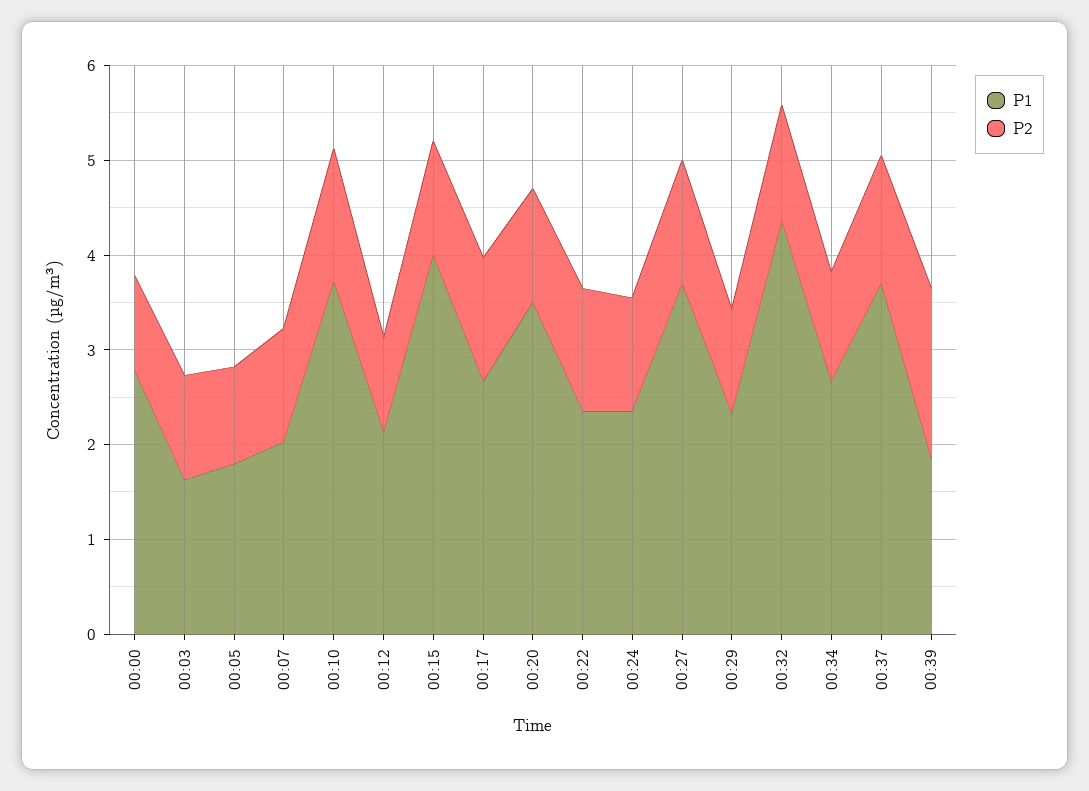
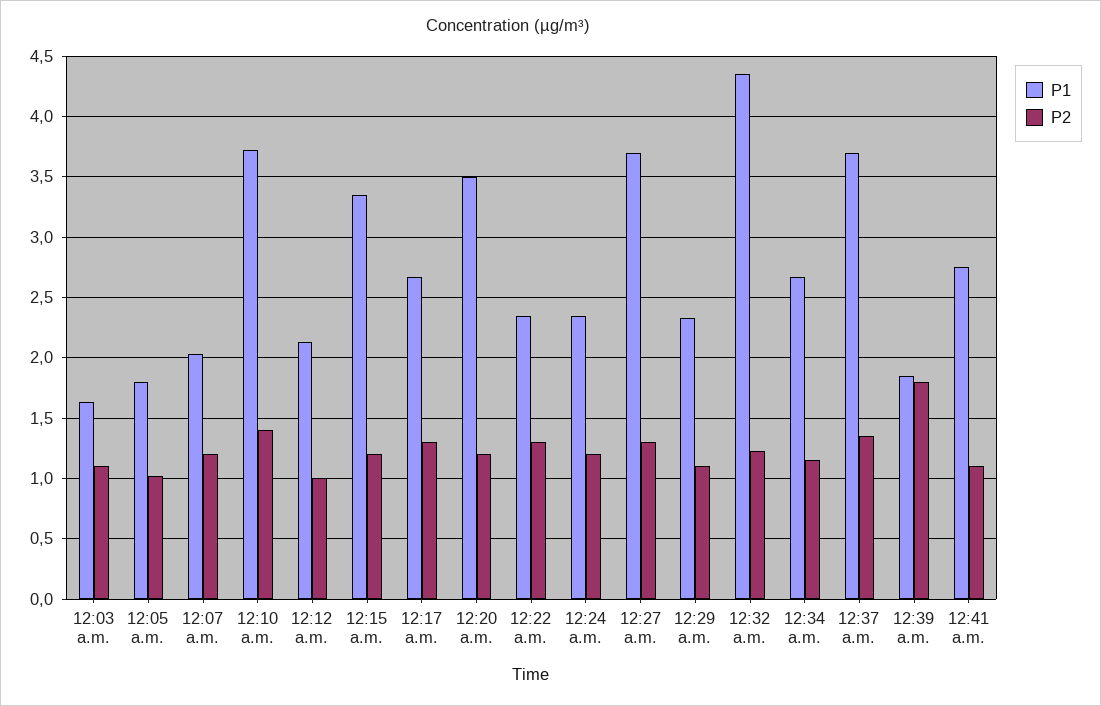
P1, 00:00: 2.8 -> none
P2, 00:00: 1 -> none
P1, 00:15: 4 -> 3.35
P1, 12:41 a.m.: none -> 2.75
P2, 12:41 a.m.: none -> 1.1

